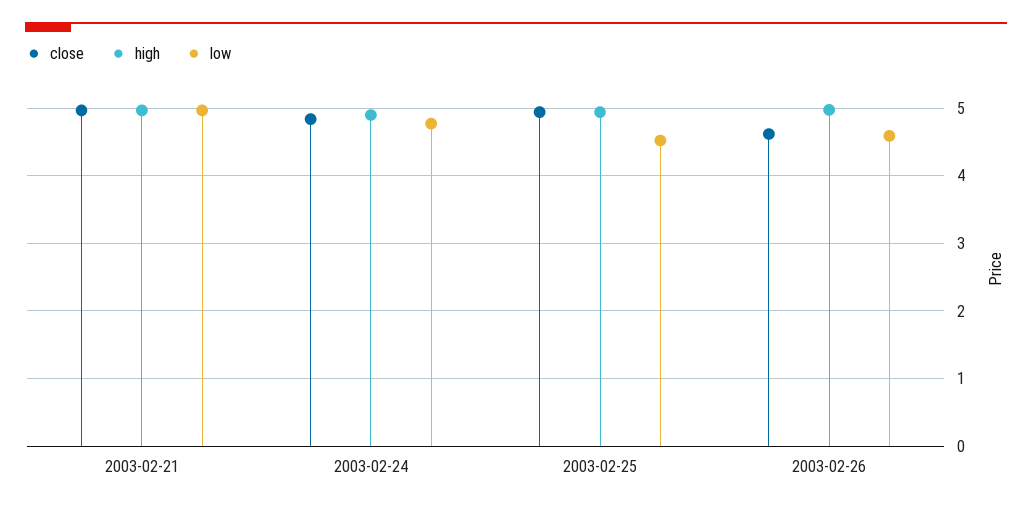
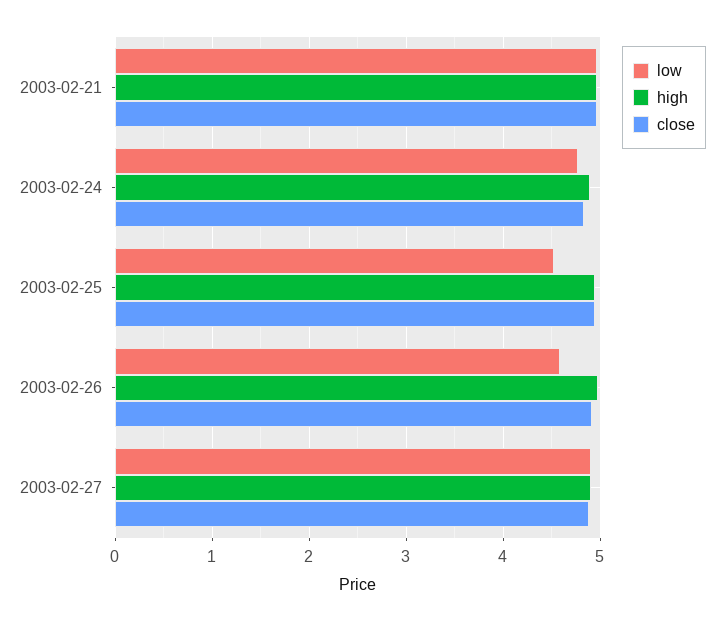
close, 2003-02-26: 4.6 -> 4.9
low, 2003-02-27: none -> 4.9
high, 2003-02-27: none -> 4.9
close, 2003-02-27: none -> 4.9

